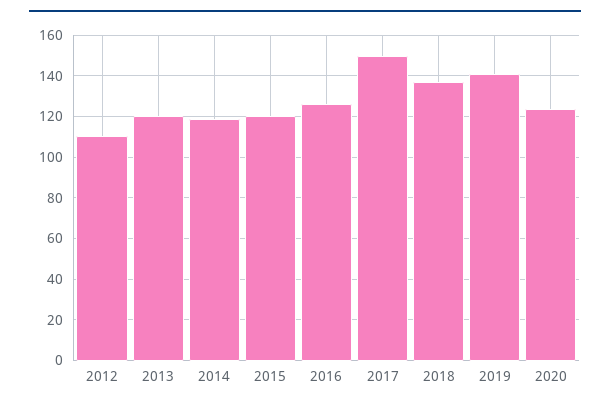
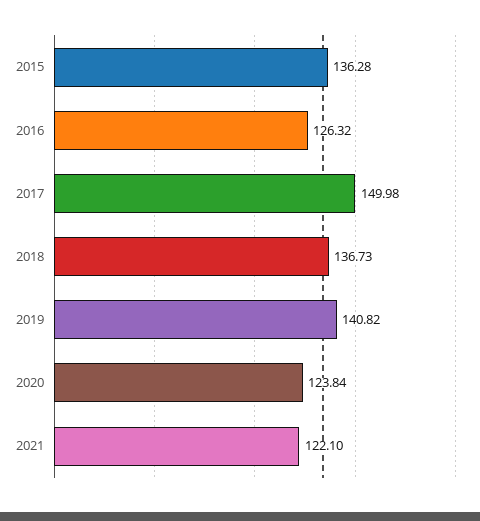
2012: 110 -> none
2013: 120 -> none
2014: 120 -> none
2015: 120 -> 136.28
2021: none -> 122.1

